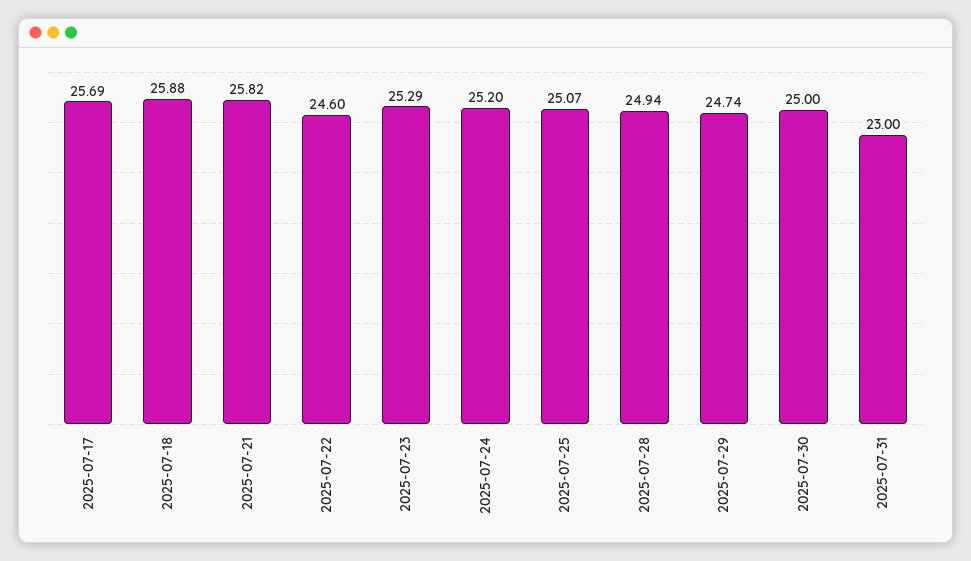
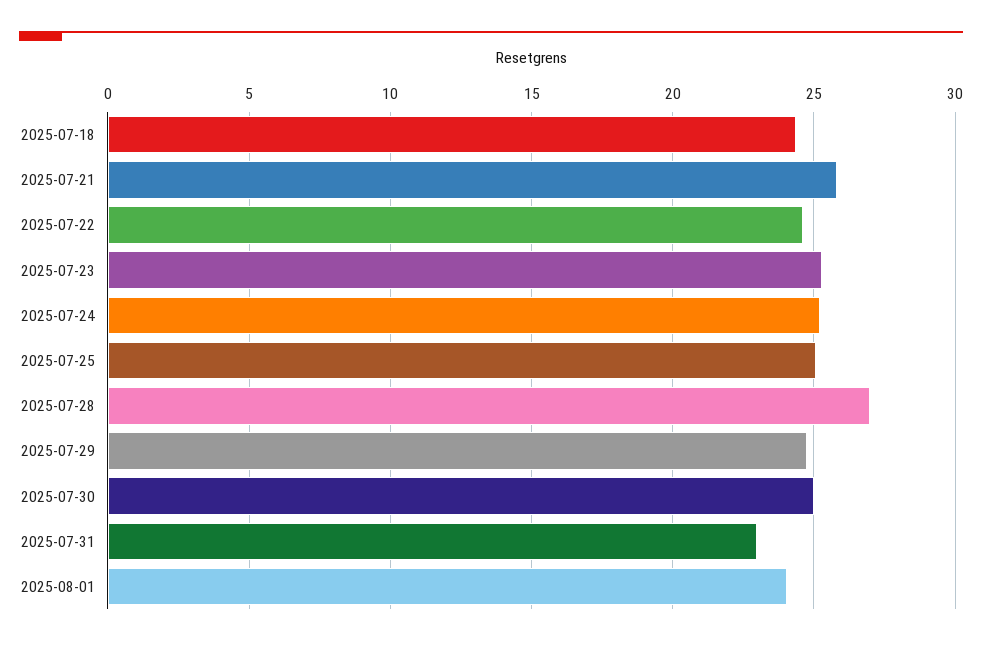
2025-07-17: 25.69 -> none
2025-07-18: 25.88 -> 24.5
2025-07-28: 24.94 -> 27
2025-08-01: none -> 24

